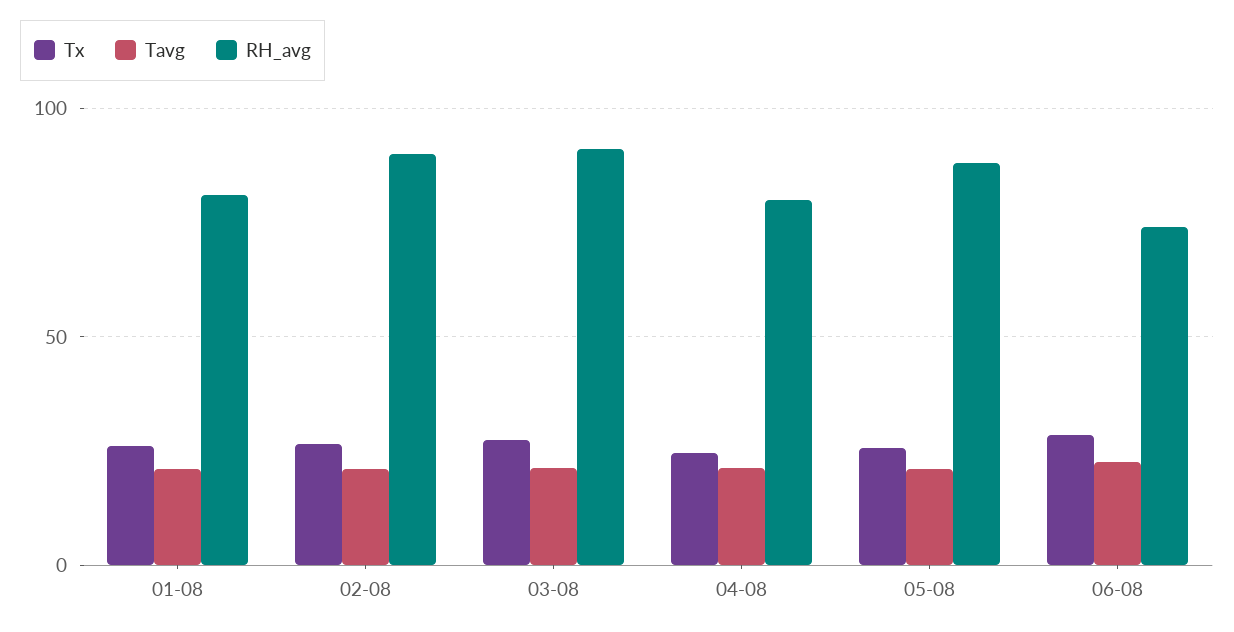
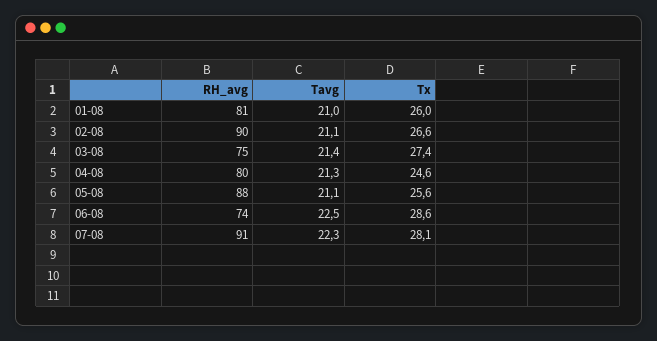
RH_avg, 03-08: 90 -> 75
RH_avg, 07-08: none -> 91
Tavg, 07-08: none -> 22.3
Tx, 07-08: none -> 28.1

